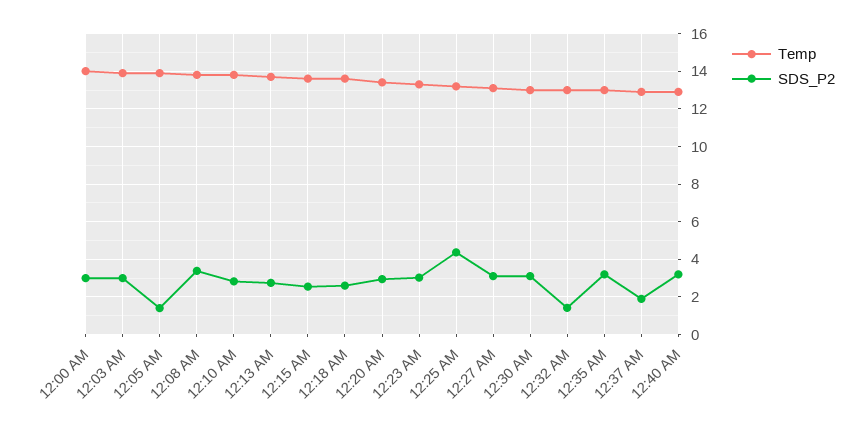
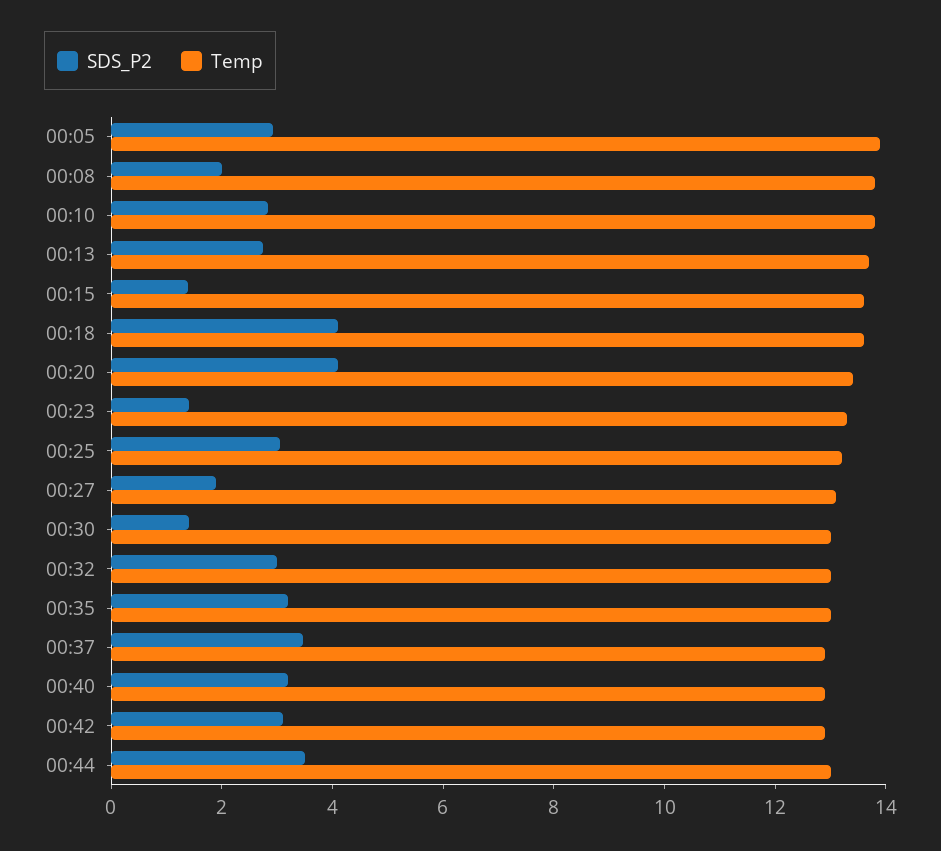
Temp, 12:00 AM: 14 -> none
SDS_P2, 12:00 AM: 3 -> none
Temp, 12:03 AM: 14 -> none
SDS_P2, 12:03 AM: 3 -> none
SDS_P2, 12:05 AM: 1.5 -> 3
SDS_P2, 12:08 AM: 3.5 -> 2
SDS_P2, 12:15 AM: 2.5 -> 1.5
SDS_P2, 12:18 AM: 2.5 -> 4
SDS_P2, 12:20 AM: 3 -> 4
SDS_P2, 12:23 AM: 3 -> 1.5
SDS_P2, 12:25 AM: 4.5 -> 3
SDS_P2, 12:27 AM: 3 -> 2
SDS_P2, 12:30 AM: 3 -> 1.5
SDS_P2, 12:32 AM: 1.5 -> 3
SDS_P2, 12:37 AM: 2 -> 3.5
SDS_P2, 00:42: none -> 3
Temp, 00:42: none -> 13
SDS_P2, 00:44: none -> 3.5
Temp, 00:44: none -> 13

